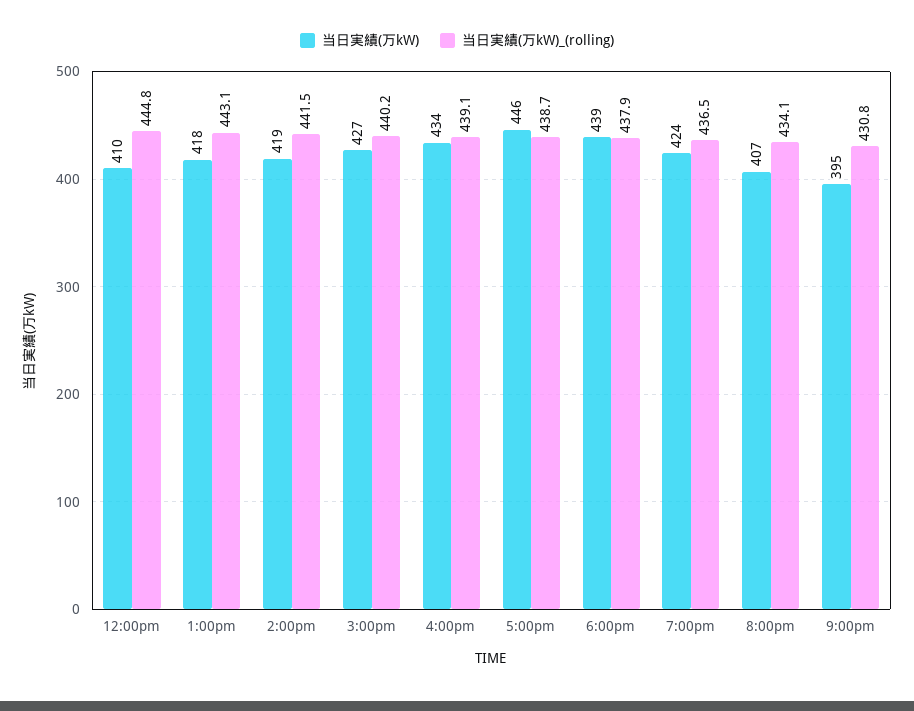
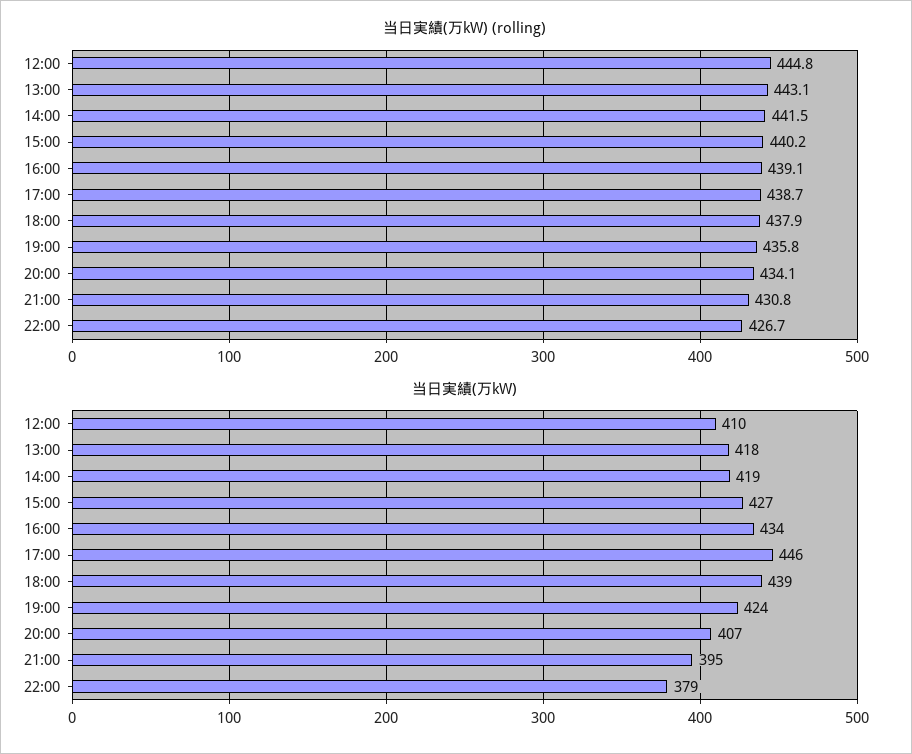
当日実績(万kW)_(rolling), 7:00pm: 436.5 -> 435.8
当日実績(万kW)_(rolling), 22:00: none -> 426.7
当日実績(万kW), 22:00: none -> 379

